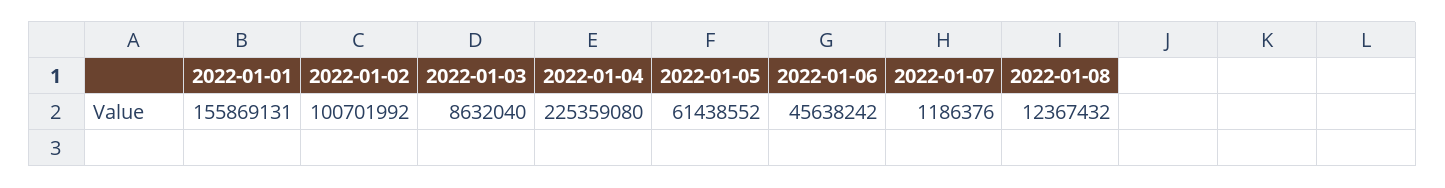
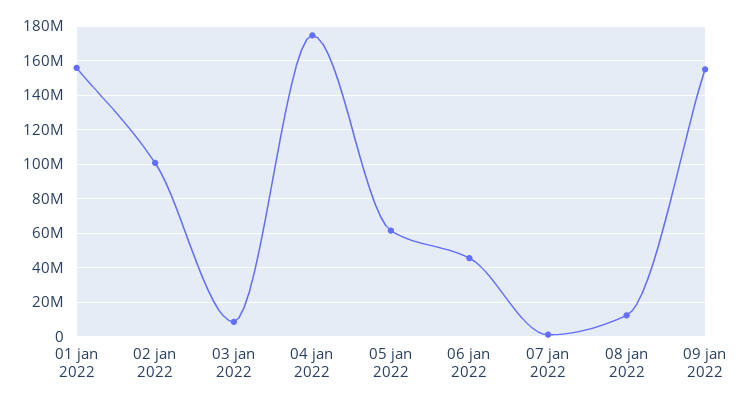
2022-01-04: 225359080 -> 175000000
09 jan 2022: none -> 155000000

